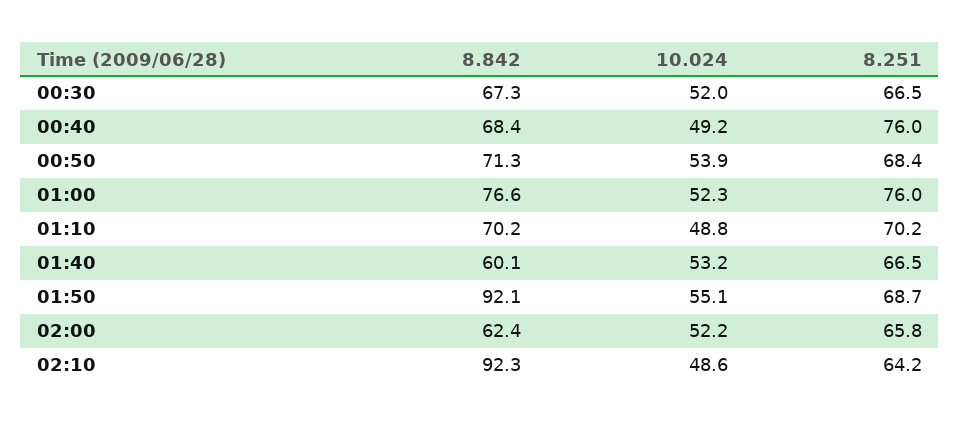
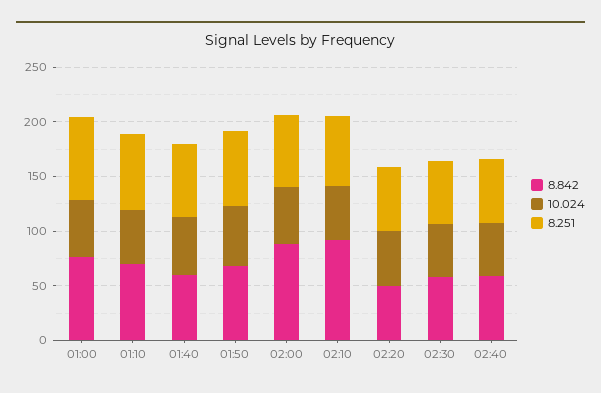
8.842, 00:30: 67.3 -> none
10.024, 00:30: 52 -> none
8.251, 00:30: 66.5 -> none
8.842, 00:40: 68.4 -> none
10.024, 00:40: 49.2 -> none
8.251, 00:40: 76 -> none
8.842, 00:50: 71.3 -> none
10.024, 00:50: 53.9 -> none
8.251, 00:50: 68.4 -> none
8.842, 01:50: 92.1 -> 70
8.842, 02:00: 62.4 -> 90
8.842, 02:20: none -> 50
10.024, 02:20: none -> 50
8.251, 02:20: none -> 60
8.842, 02:30: none -> 60
10.024, 02:30: none -> 50
8.251, 02:30: none -> 60
8.842, 02:40: none -> 60
10.024, 02:40: none -> 50
8.251, 02:40: none -> 60

